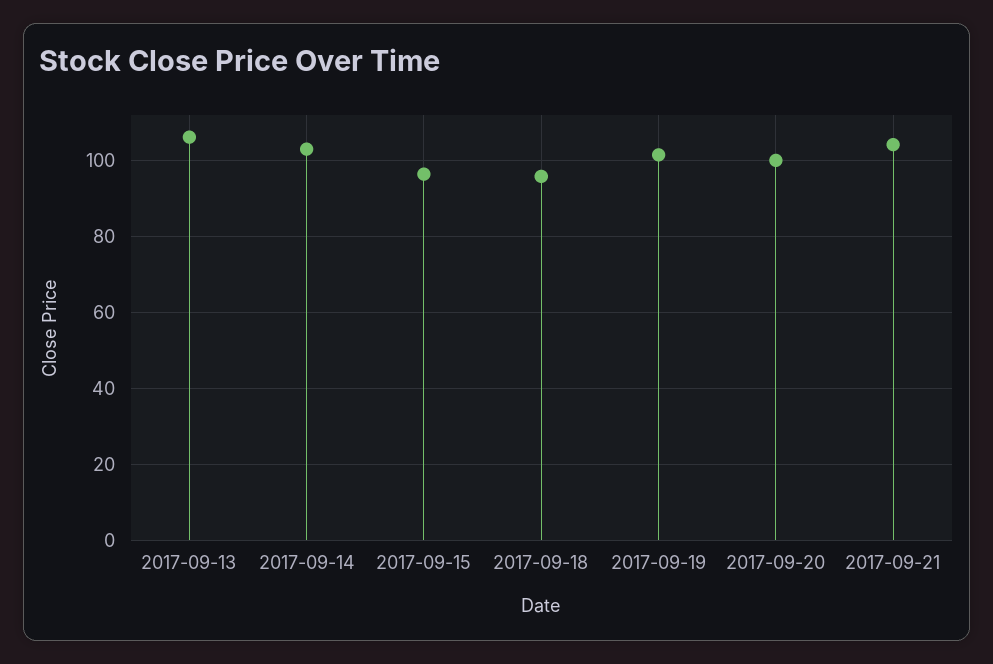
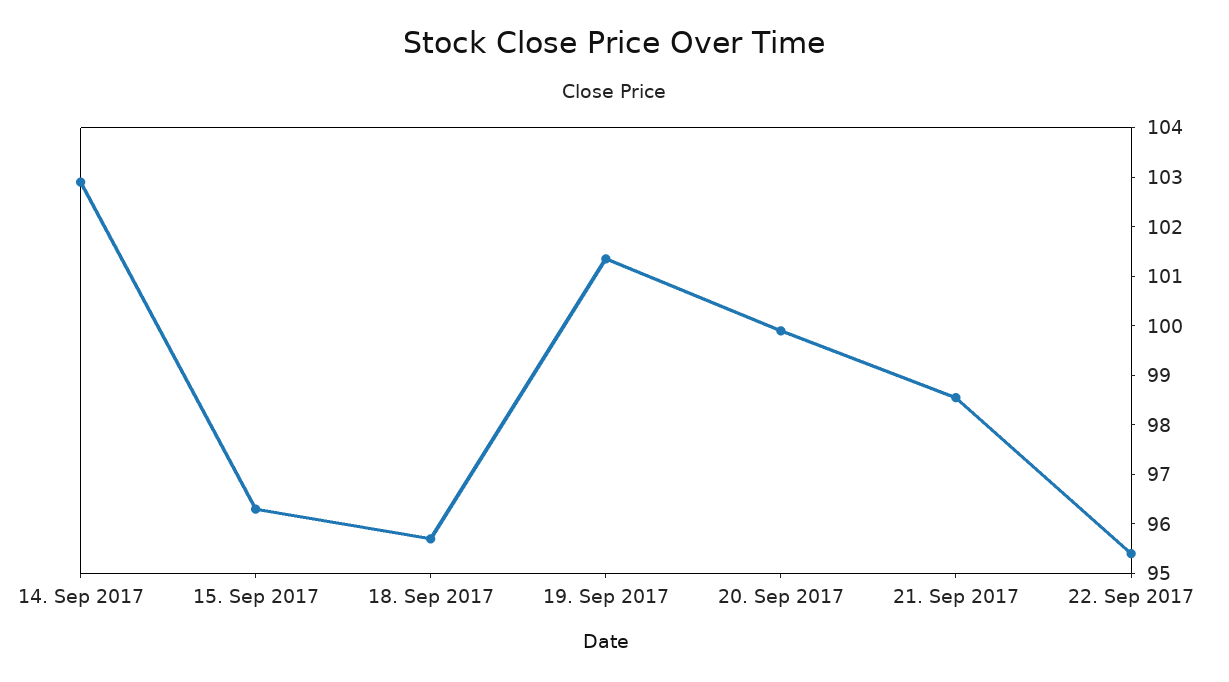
2017-09-13: 106 -> none
2017-09-21: 104 -> 98.6
22. Sep 2017: none -> 95.4

